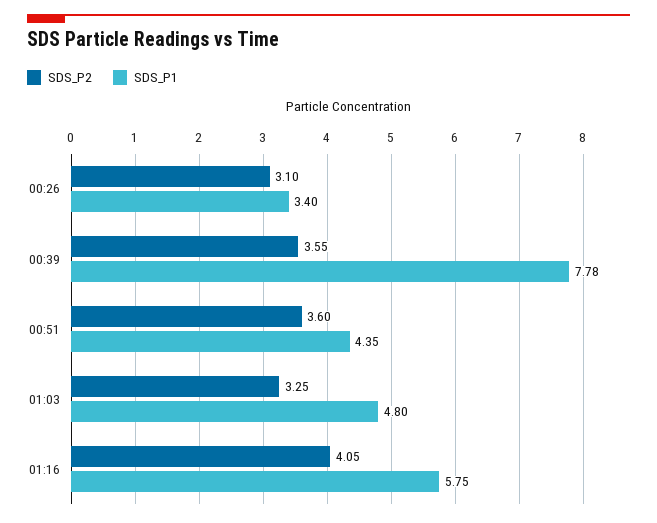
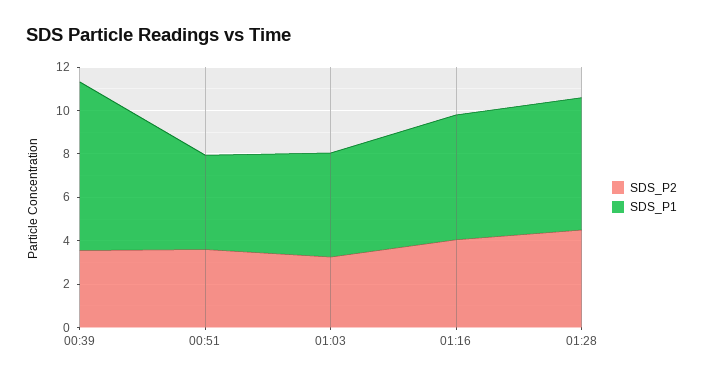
SDS_P2, 00:26: 3.1 -> none
SDS_P1, 00:26: 3.4 -> none
SDS_P2, 01:28: none -> 4.5
SDS_P1, 01:28: none -> 6

